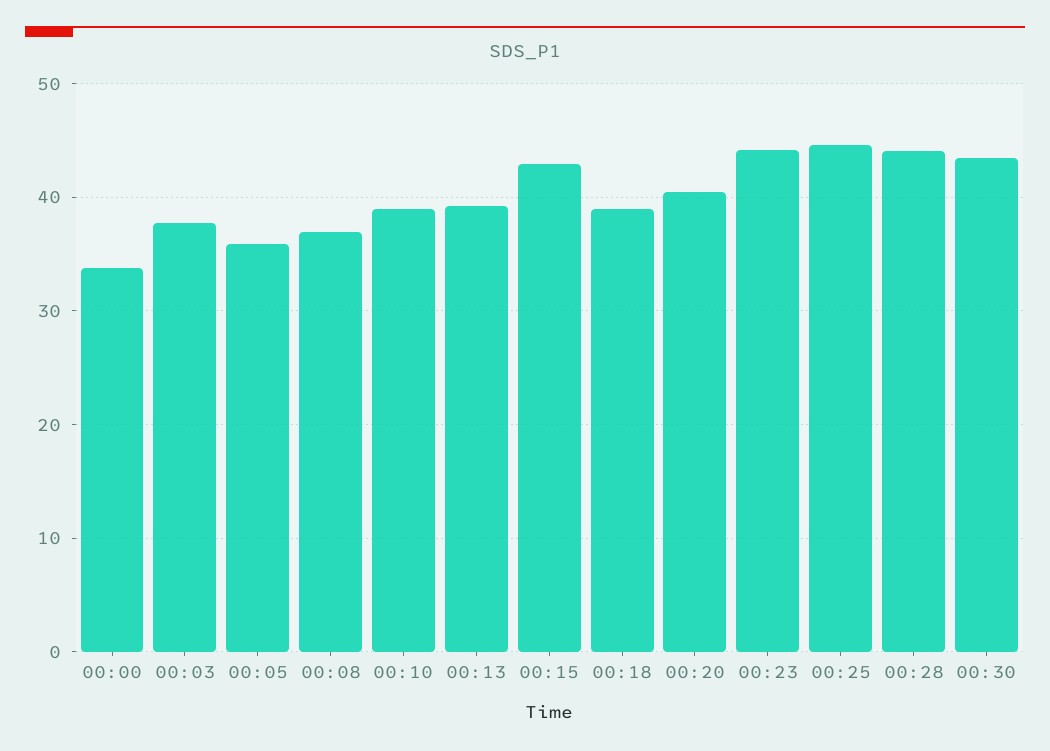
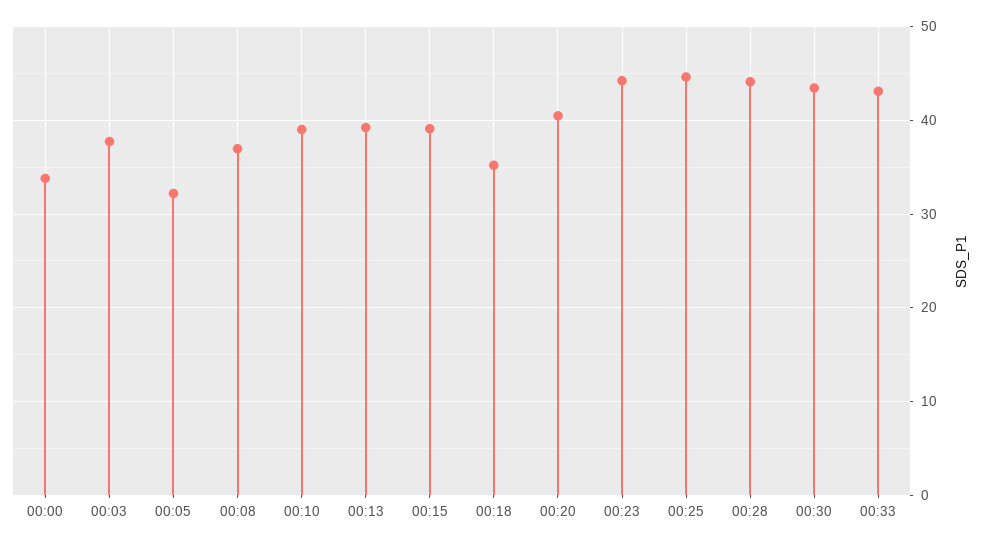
00:05: 36 -> 32
00:15: 43 -> 39
00:18: 39 -> 35
00:33: none -> 43

